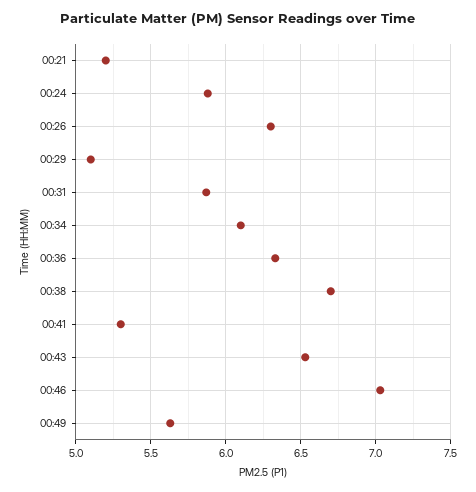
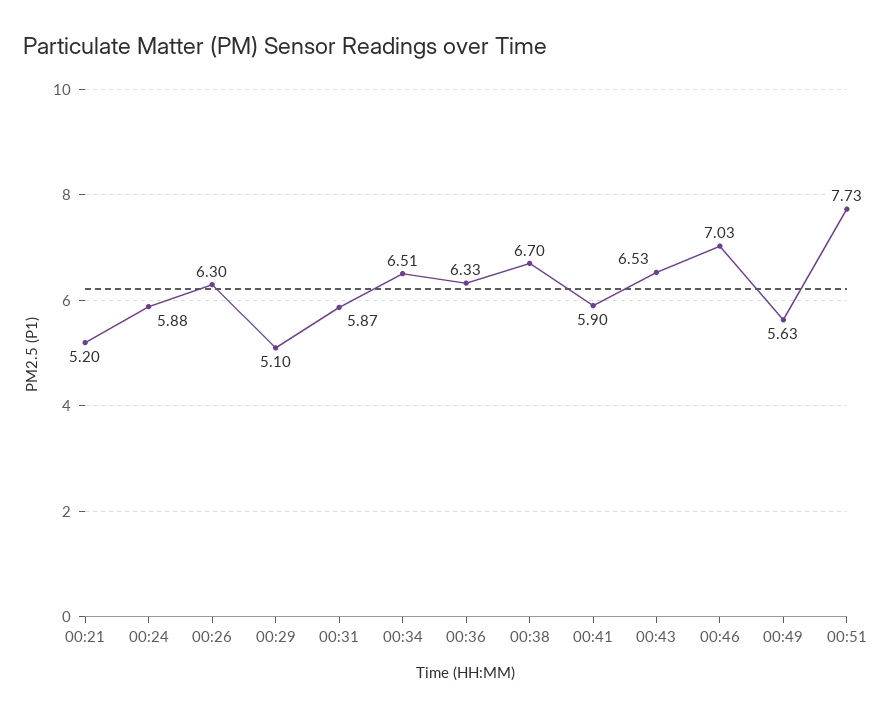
00:34: 6.1 -> 6.51
00:41: 5.3 -> 5.9
00:51: none -> 7.73

